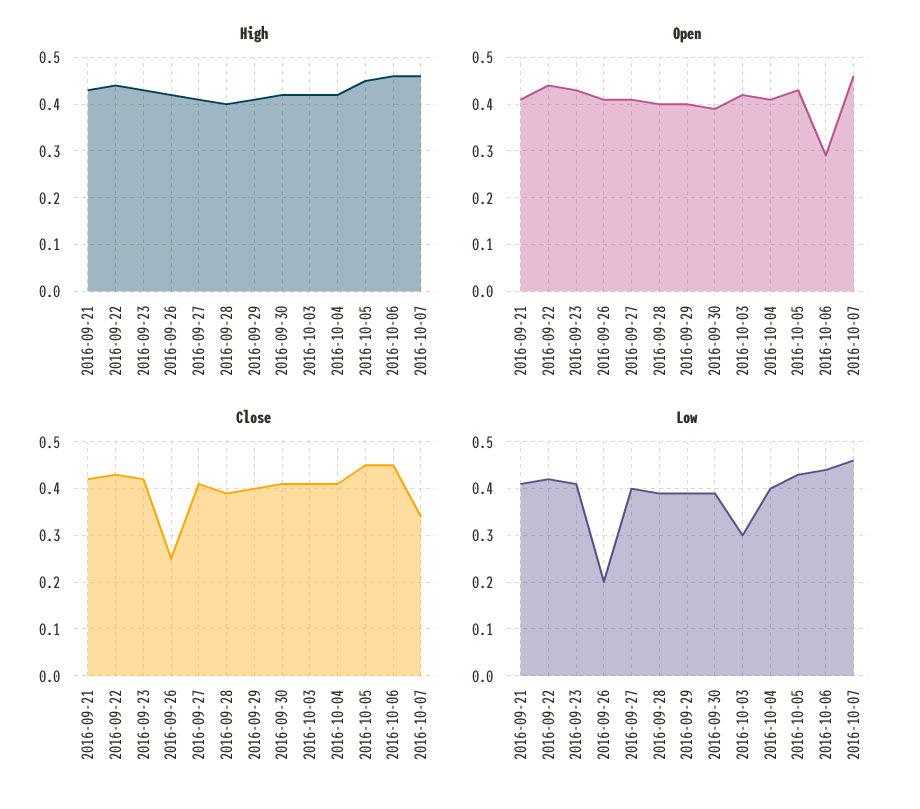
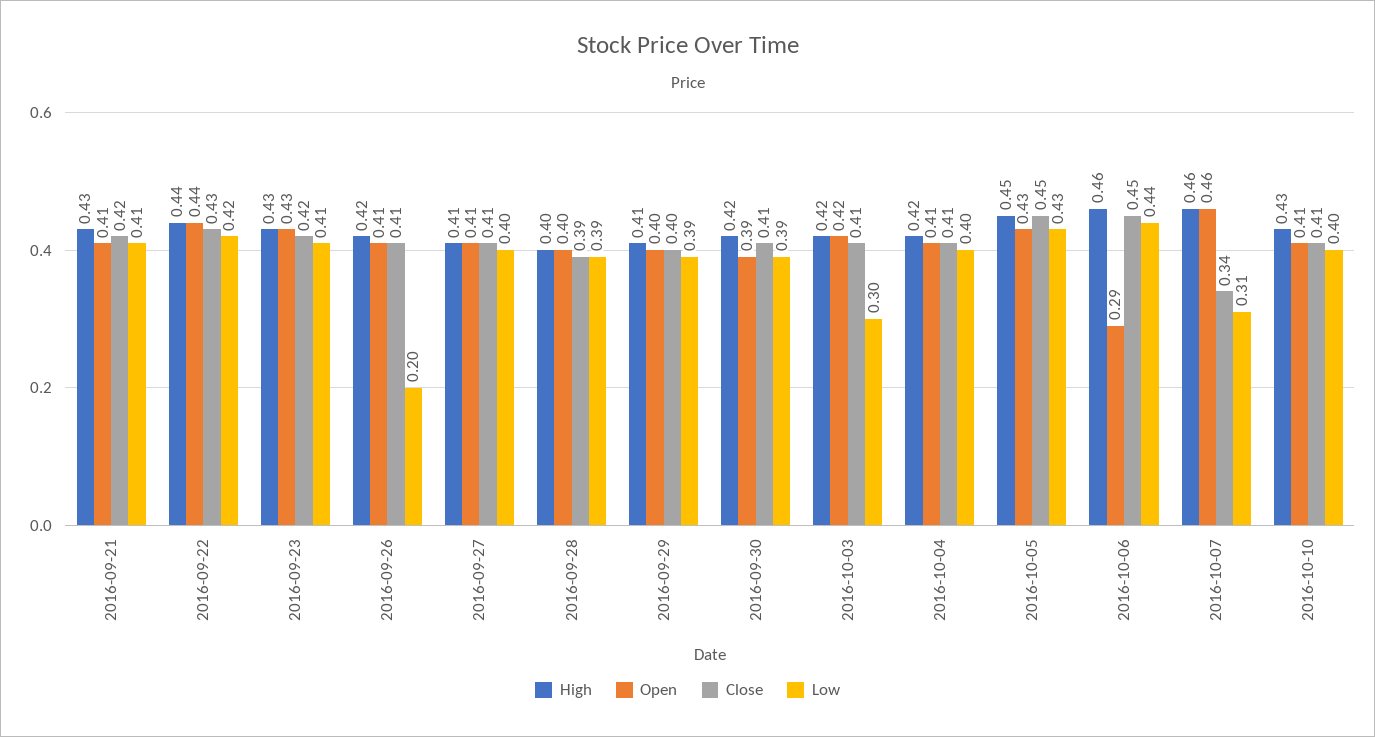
Close, 2016-09-26: 0.25 -> 0.41
Low, 2016-10-07: 0.45 -> 0.31
High, 2016-10-10: none -> 0.43
Open, 2016-10-10: none -> 0.41
Close, 2016-10-10: none -> 0.41
Low, 2016-10-10: none -> 0.4

